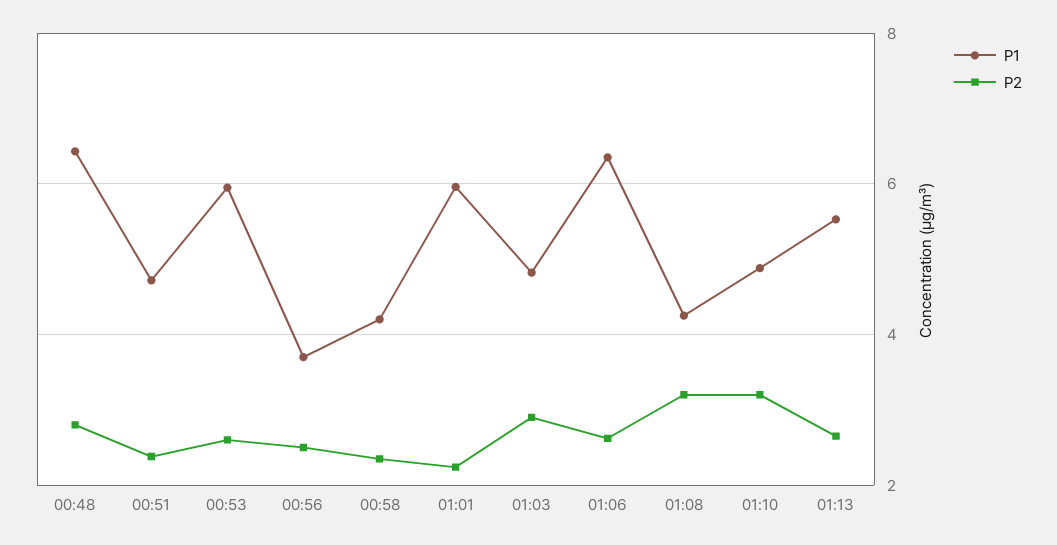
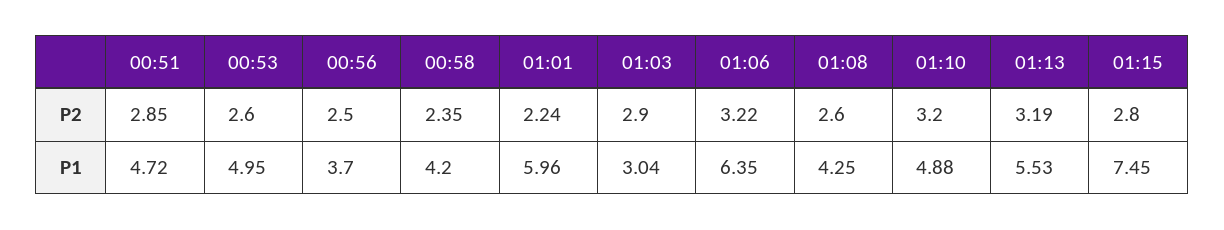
P1, 00:48: 6.4 -> none
P2, 00:48: 2.8 -> none
P2, 00:51: 2.4 -> 2.85
P1, 00:53: 6 -> 4.95
P1, 01:03: 4.8 -> 3.04
P2, 01:06: 2.6 -> 3.22
P2, 01:08: 3.2 -> 2.6
P2, 01:13: 2.6 -> 3.19
P2, 01:15: none -> 2.8
P1, 01:15: none -> 7.45

